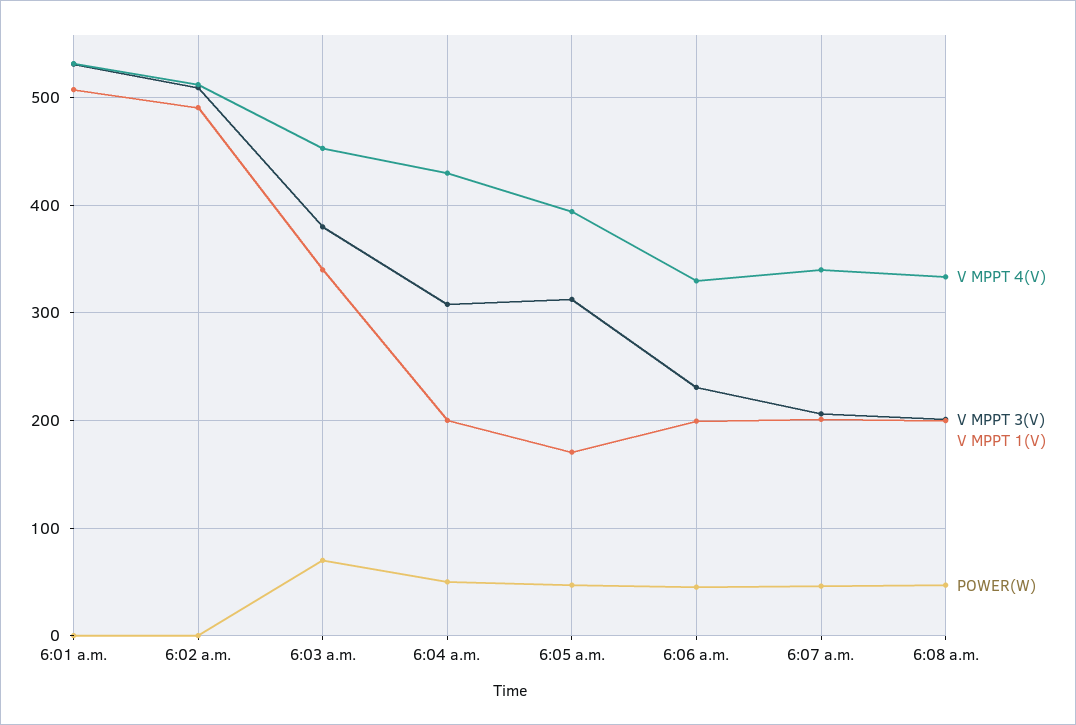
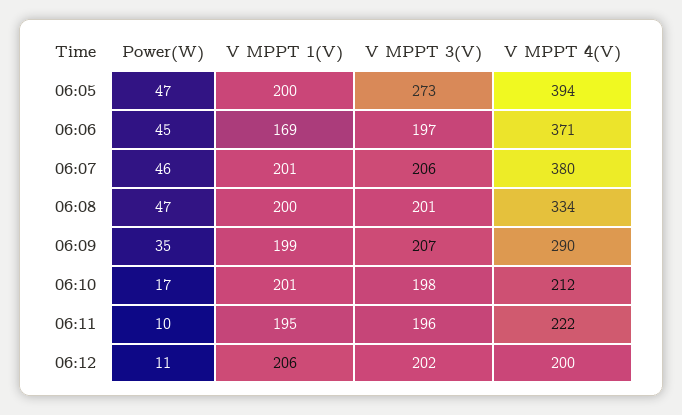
V MPPT 4(V), 6:01 a.m.: 530 -> none
V MPPT 3(V), 6:01 a.m.: 530 -> none
V MPPT 1(V), 6:01 a.m.: 510 -> none
POWER(W), 6:01 a.m.: 0 -> none
V MPPT 4(V), 6:02 a.m.: 510 -> none
V MPPT 3(V), 6:02 a.m.: 510 -> none
V MPPT 1(V), 6:02 a.m.: 490 -> none
POWER(W), 6:02 a.m.: 0 -> none
V MPPT 4(V), 6:03 a.m.: 450 -> none
V MPPT 3(V), 6:03 a.m.: 380 -> none
V MPPT 1(V), 6:03 a.m.: 340 -> none
POWER(W), 6:03 a.m.: 70 -> none
V MPPT 4(V), 6:04 a.m.: 430 -> none
V MPPT 3(V), 6:04 a.m.: 310 -> none
V MPPT 1(V), 6:04 a.m.: 200 -> none
POWER(W), 6:04 a.m.: 50 -> none
V MPPT 3(V), 6:05 a.m.: 310 -> 273
V MPPT 1(V), 6:05 a.m.: 170 -> 200
V MPPT 4(V), 6:06 a.m.: 330 -> 371
V MPPT 3(V), 6:06 a.m.: 230 -> 197
V MPPT 1(V), 6:06 a.m.: 200 -> 169
V MPPT 4(V), 6:07 a.m.: 340 -> 380
POWER(W), 06:09: none -> 35
V MPPT 1(V), 06:09: none -> 199
V MPPT 3(V), 06:09: none -> 207
V MPPT 4(V), 06:09: none -> 290
POWER(W), 06:10: none -> 17
V MPPT 1(V), 06:10: none -> 201
V MPPT 3(V), 06:10: none -> 198
V MPPT 4(V), 06:10: none -> 212
POWER(W), 06:11: none -> 10
V MPPT 1(V), 06:11: none -> 195
V MPPT 3(V), 06:11: none -> 196
V MPPT 4(V), 06:11: none -> 222
POWER(W), 06:12: none -> 11
V MPPT 1(V), 06:12: none -> 206
V MPPT 3(V), 06:12: none -> 202
V MPPT 4(V), 06:12: none -> 200

